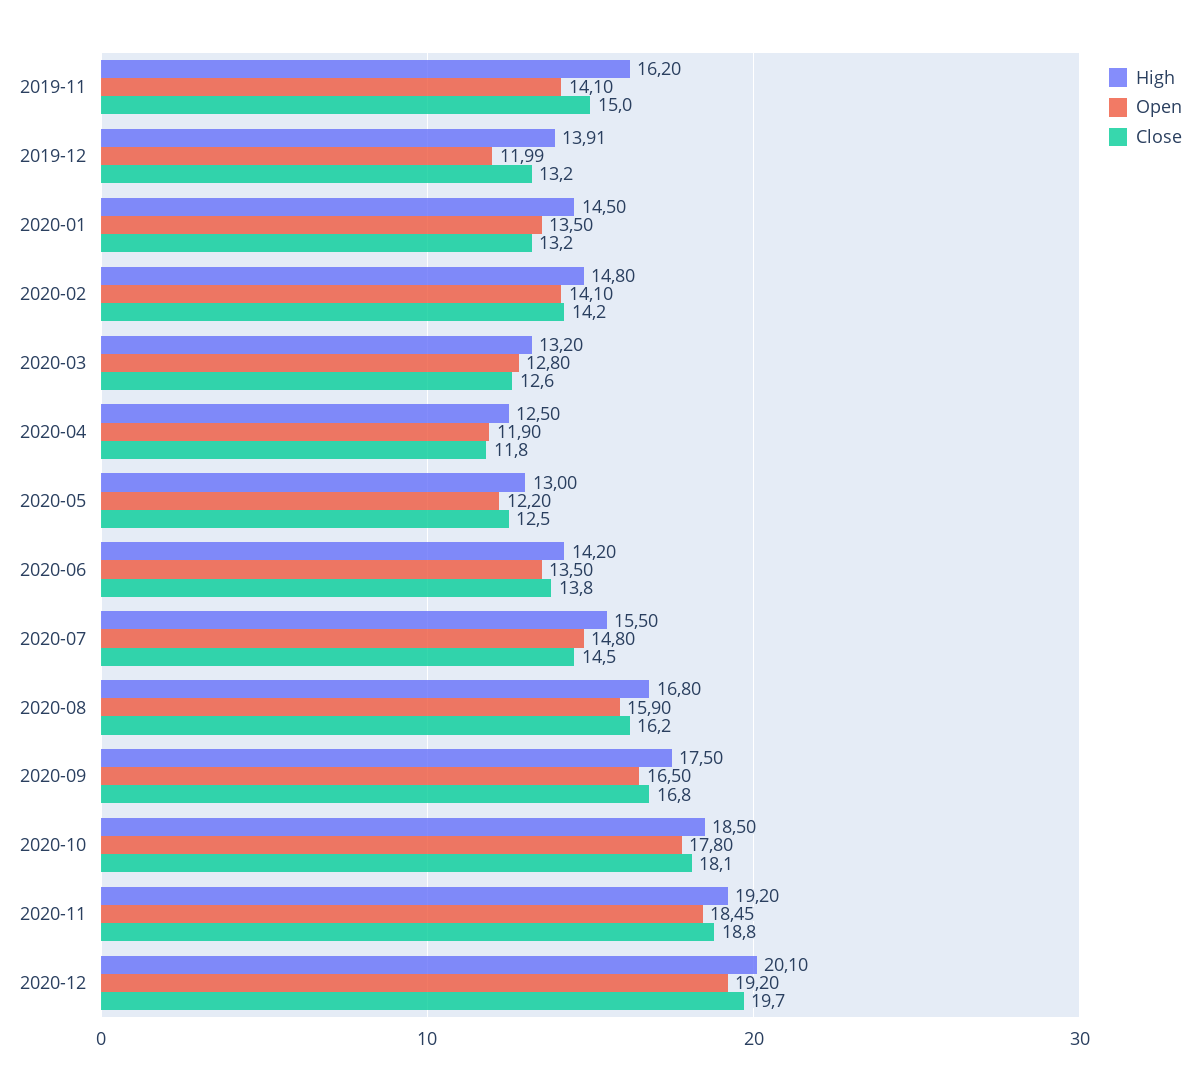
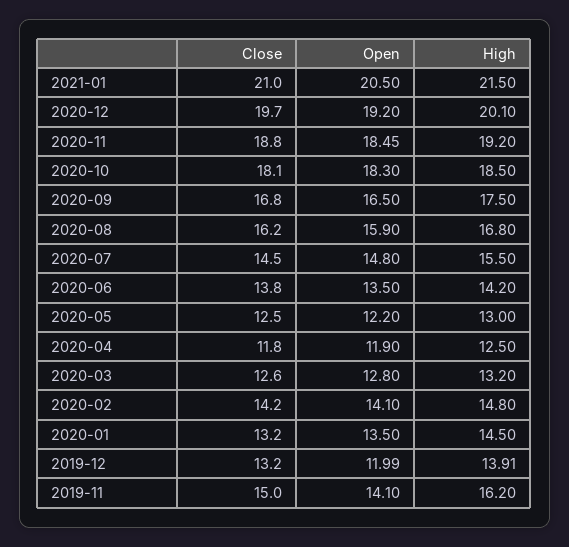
Open, 2020-10: 17.8 -> 18.3
Close, 2021-01: none -> 21
Open, 2021-01: none -> 20.5
High, 2021-01: none -> 21.5

